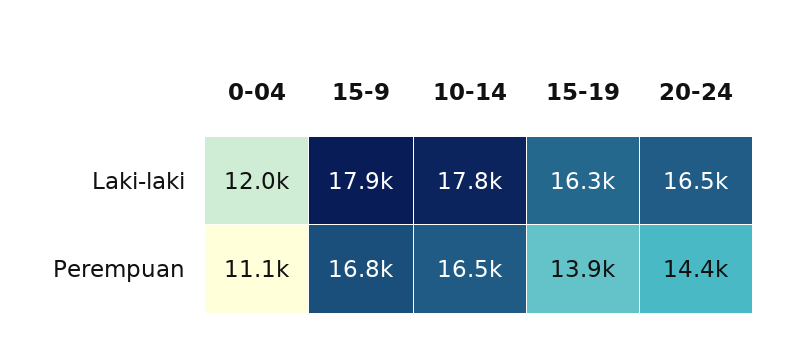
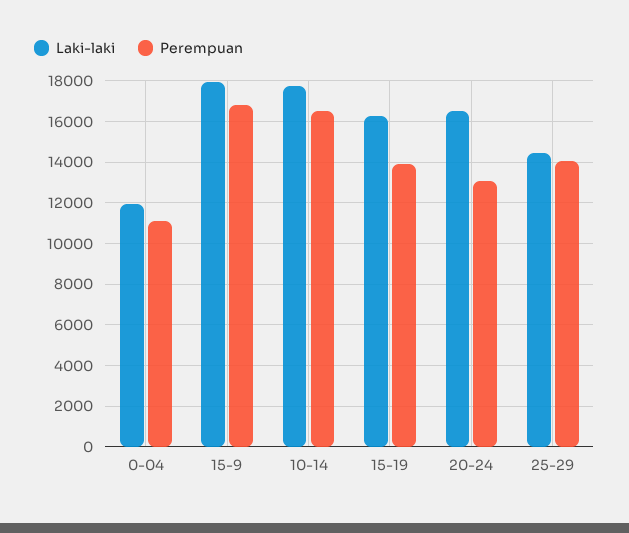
Perempuan, 20-24: 14400 -> 13000
Laki-laki, 25-29: none -> 14500
Perempuan, 25-29: none -> 14000

